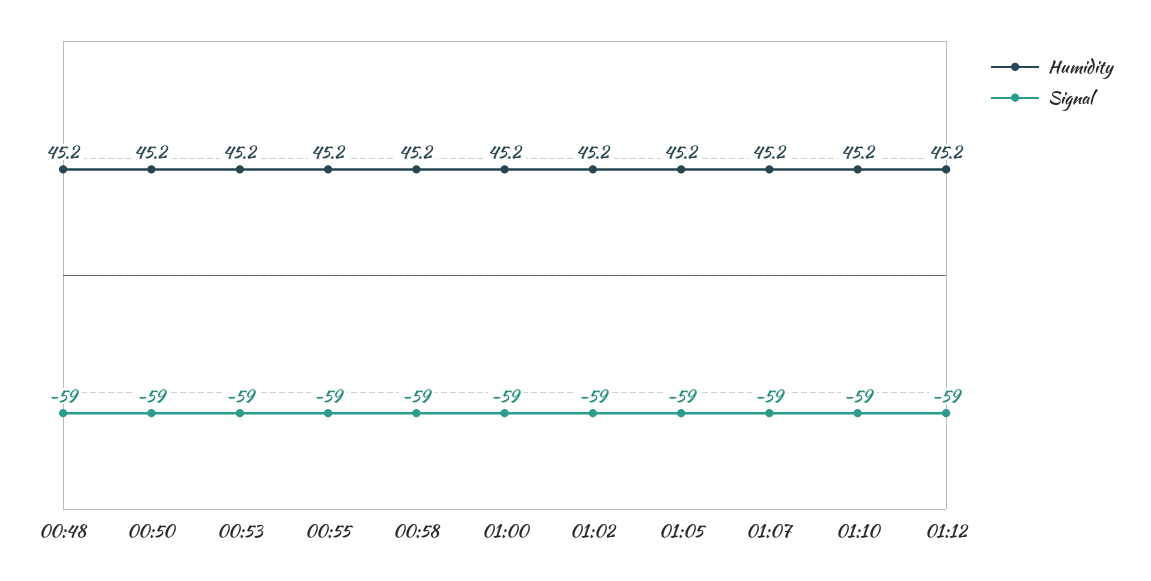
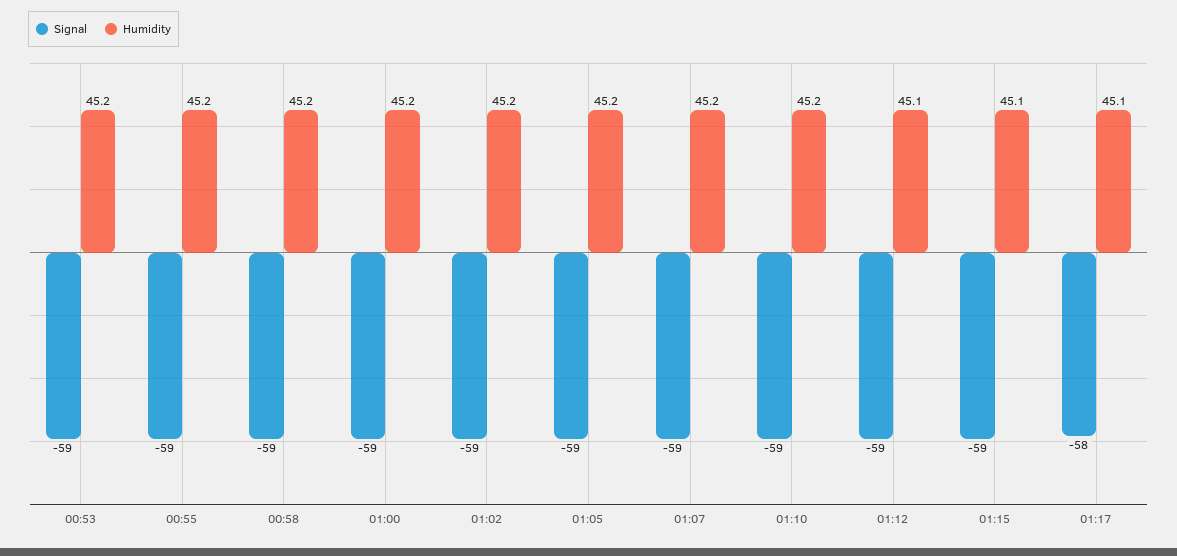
Humidity, 00:48: 45.2 -> none
Signal, 00:48: -59 -> none
Humidity, 00:50: 45.2 -> none
Signal, 00:50: -59 -> none
Humidity, 01:12: 45.2 -> 45.1
Signal, 01:15: none -> -59
Humidity, 01:15: none -> 45.1
Signal, 01:17: none -> -58
Humidity, 01:17: none -> 45.1

